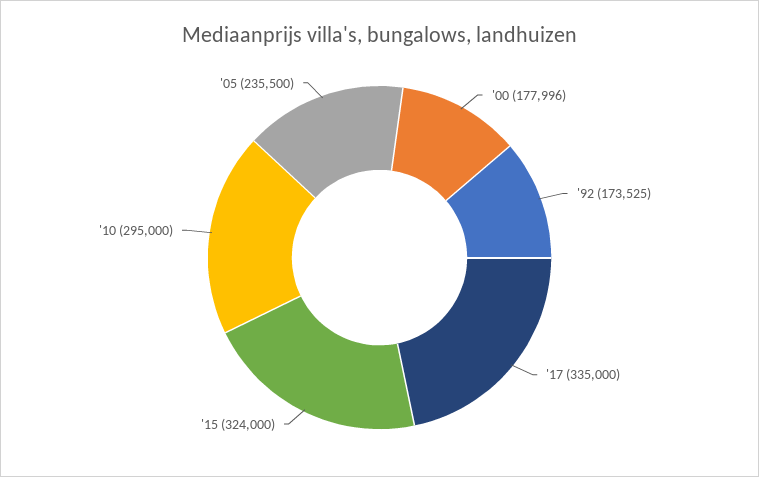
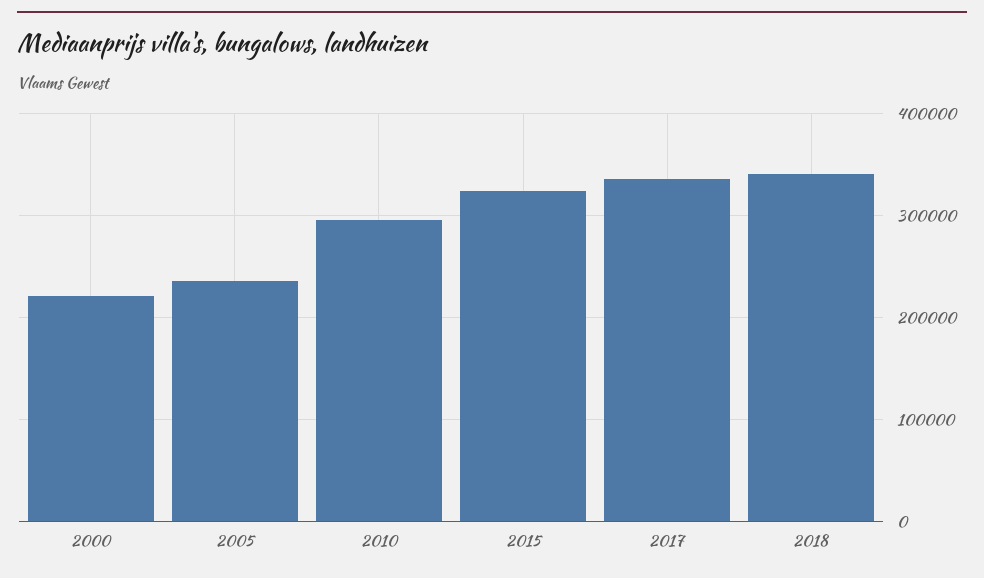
'00: 177996 -> 220000
'92: 173525 -> none
2018: none -> 340000

